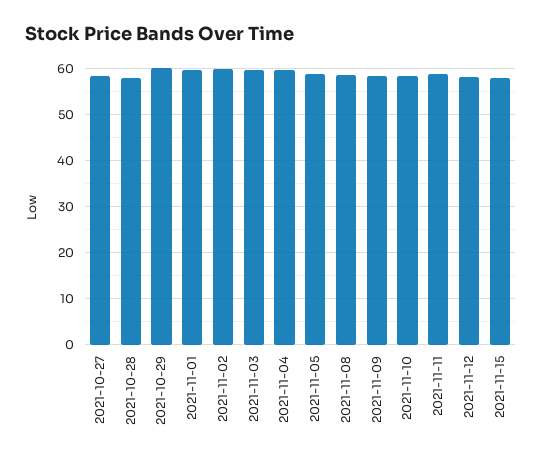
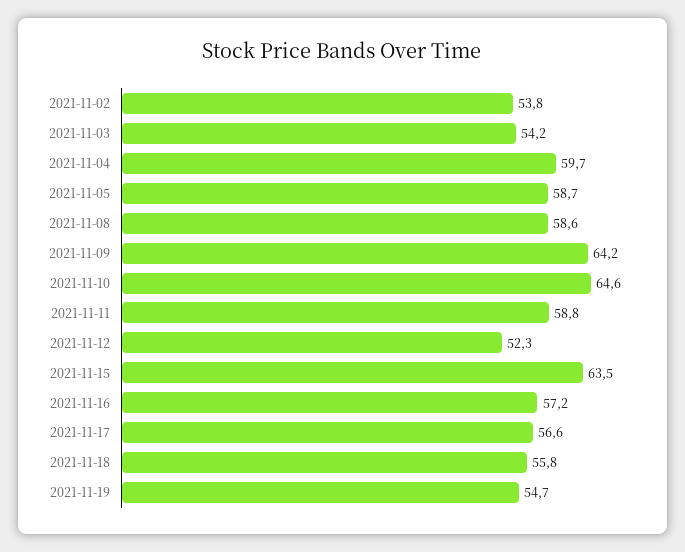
2021-10-27: 58 -> none
2021-10-28: 58 -> none
2021-10-29: 60 -> none
2021-11-01: 60 -> none
2021-11-02: 60 -> 53.8
2021-11-03: 60 -> 54.2
2021-11-09: 58 -> 64.2
2021-11-10: 58 -> 64.6
2021-11-12: 58 -> 52.3
2021-11-15: 58 -> 63.5
2021-11-16: none -> 57.2
2021-11-17: none -> 56.6
2021-11-18: none -> 55.8
2021-11-19: none -> 54.7

